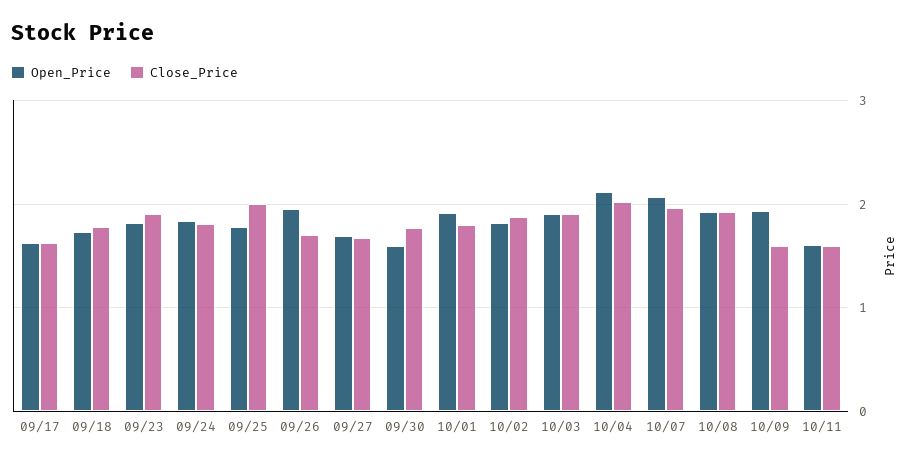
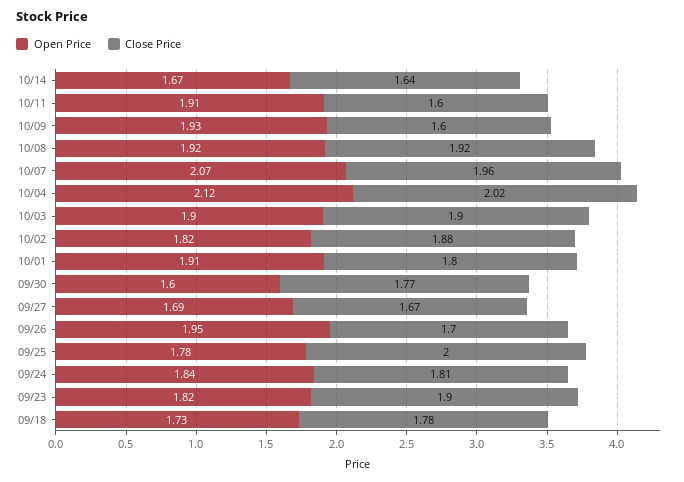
Open_Price, 09/17: 1.6 -> none
Close_Price, 09/17: 1.6 -> none
Open_Price, 10/11: 1.6 -> 1.91
Open_Price, 10/14: none -> 1.67
Close_Price, 10/14: none -> 1.64

